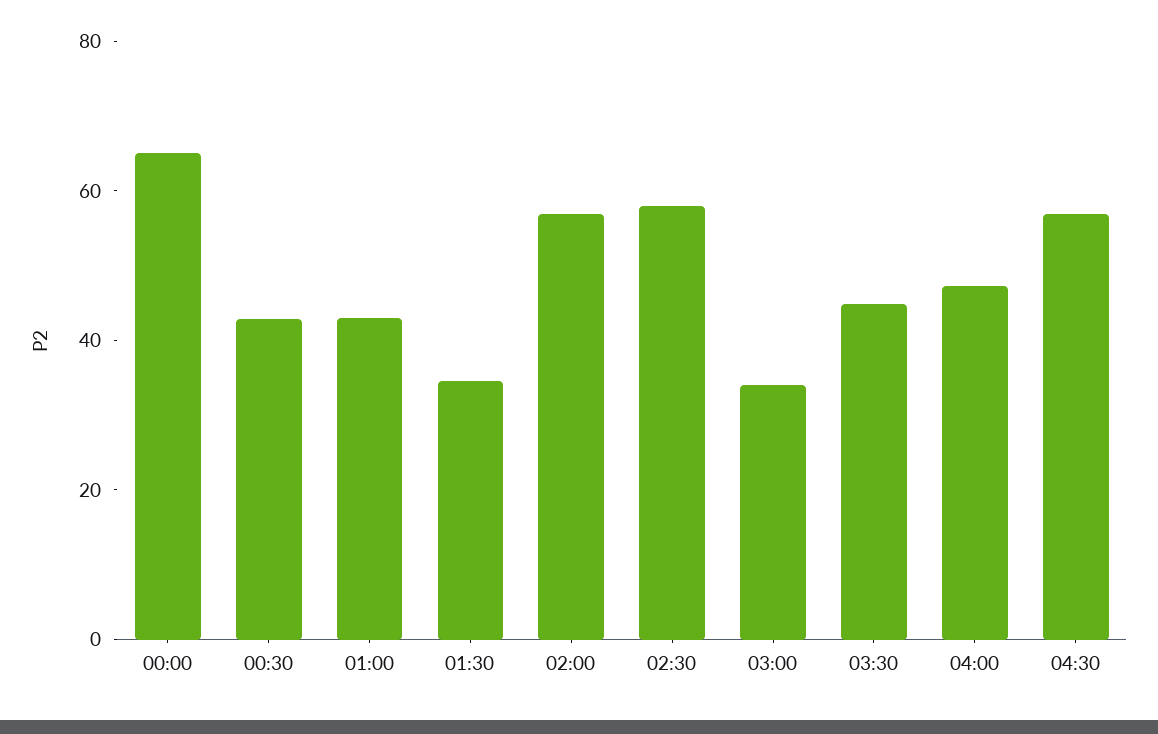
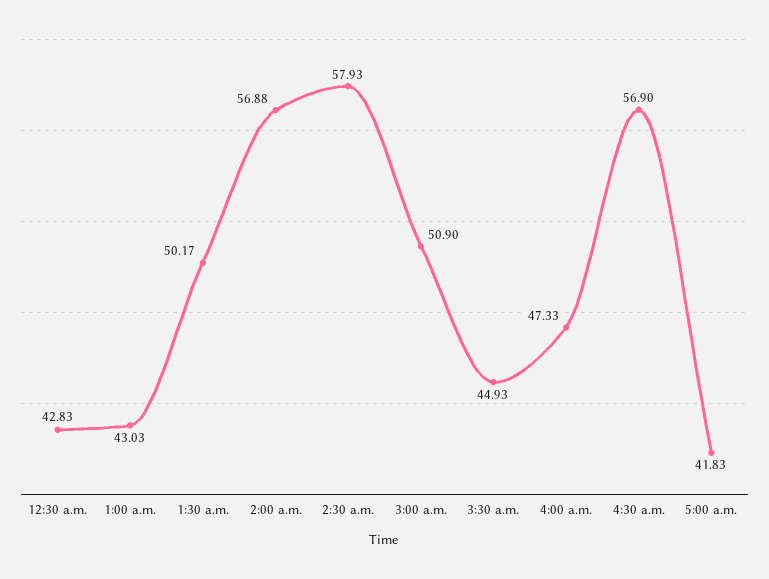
00:00: 65 -> none
01:30: 35 -> 50.17
03:00: 35 -> 50.9
5:00 a.m.: none -> 41.83

